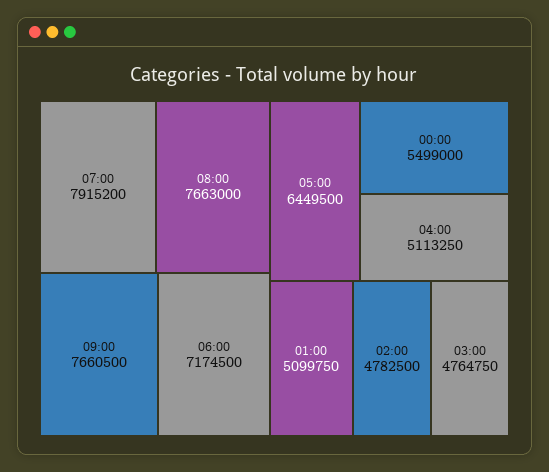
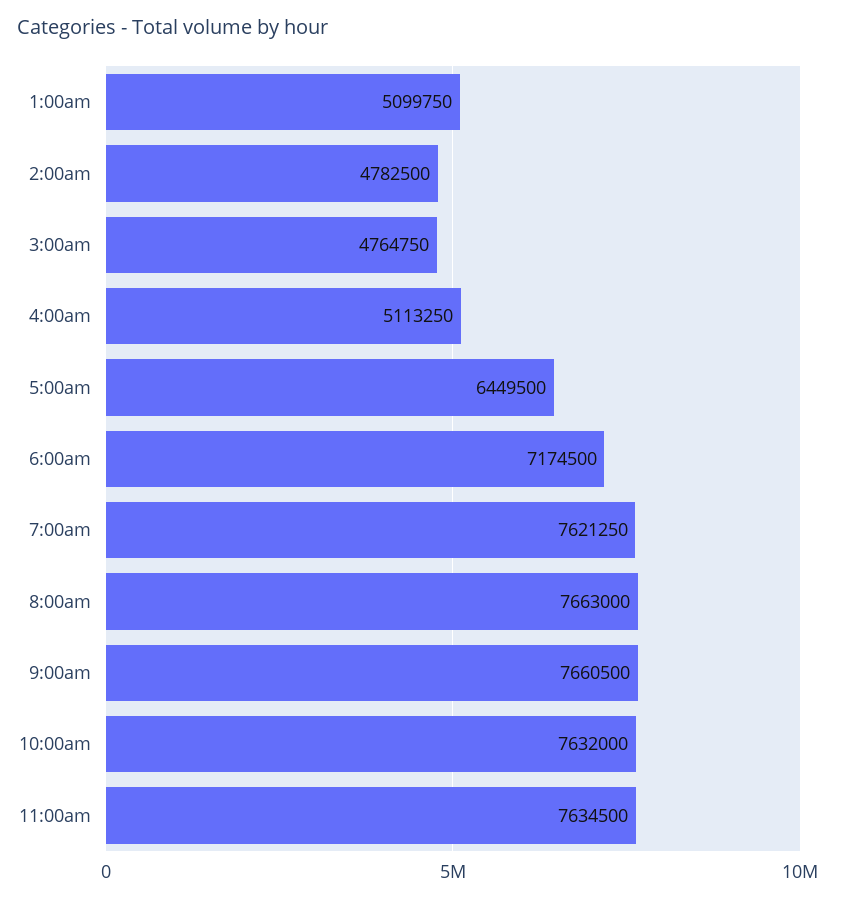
07:00: 7915200 -> 7621250
00:00: 5499000 -> none
10:00am: none -> 7632000
11:00am: none -> 7634500

